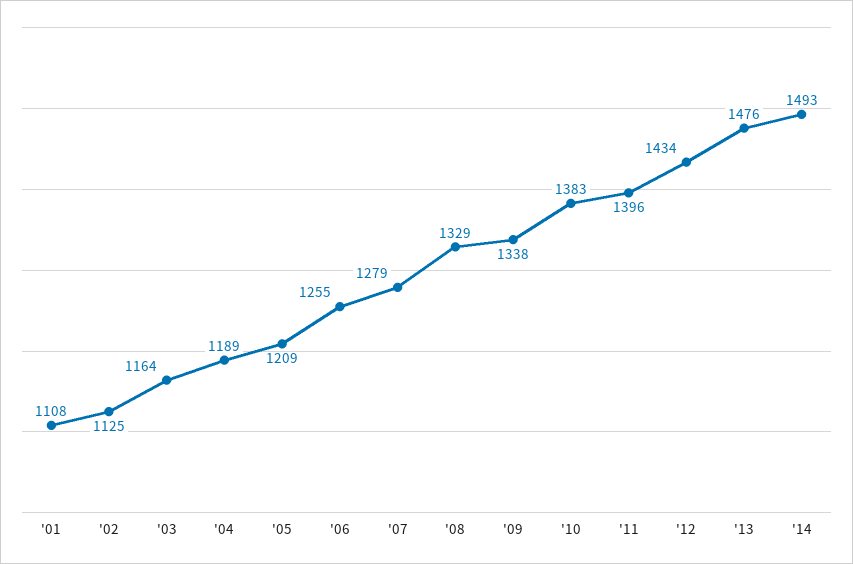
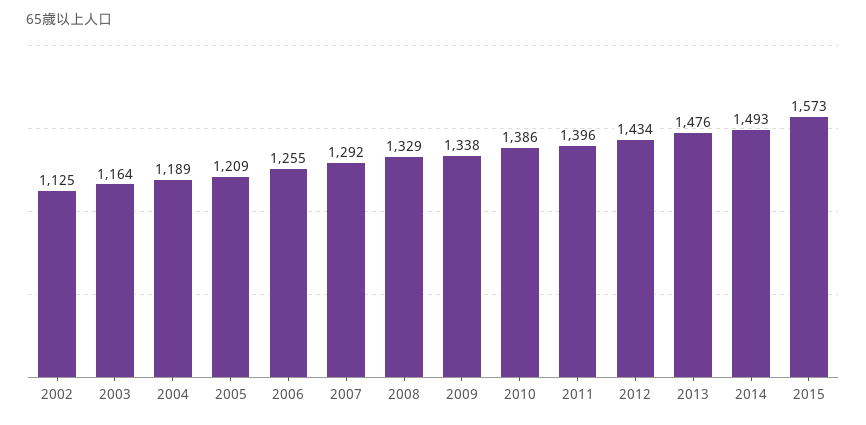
'01: 1108 -> none
'07: 1279 -> 1292
'10: 1383 -> 1386
2015: none -> 1573

